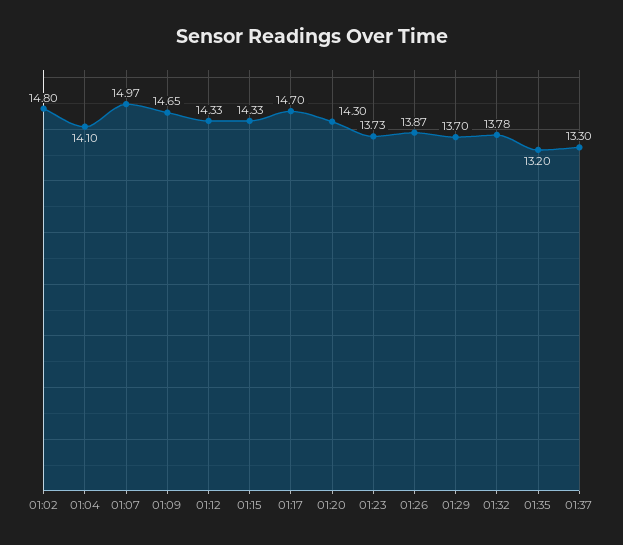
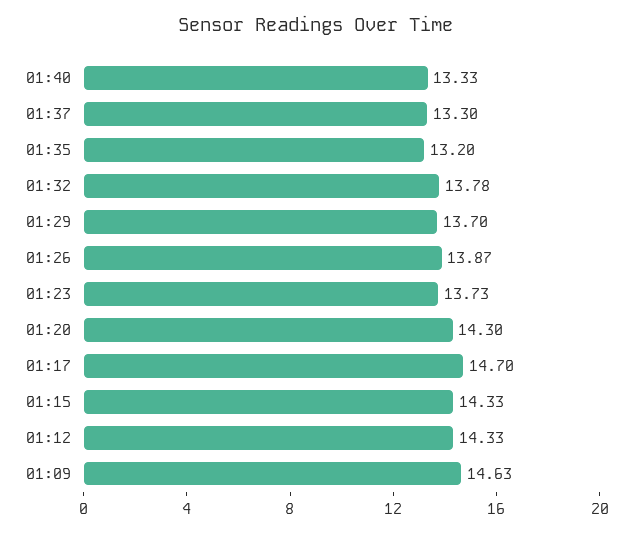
01:02: 14.8 -> none
01:04: 14.1 -> none
01:07: 14.97 -> none
01:09: 14.65 -> 14.63
01:40: none -> 13.33

